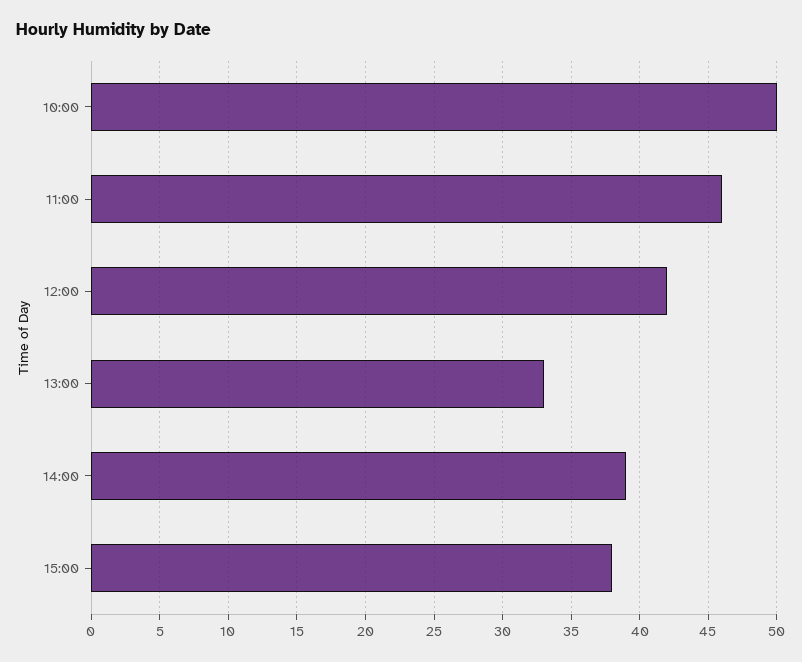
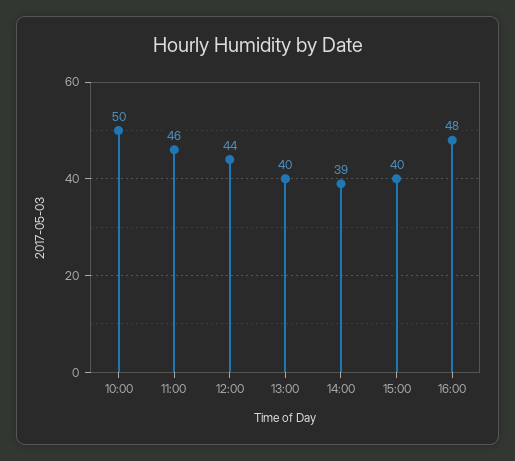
12:00: 42 -> 44
13:00: 33 -> 40
15:00: 38 -> 40
16:00: none -> 48

